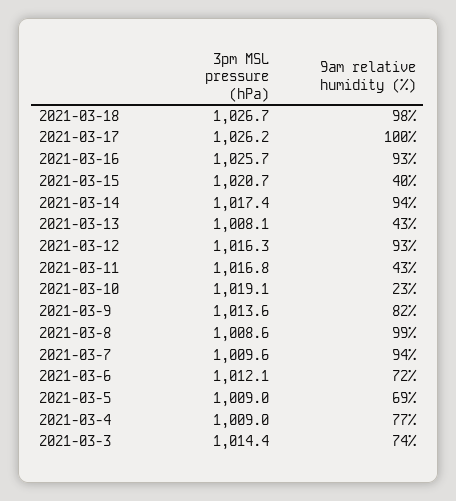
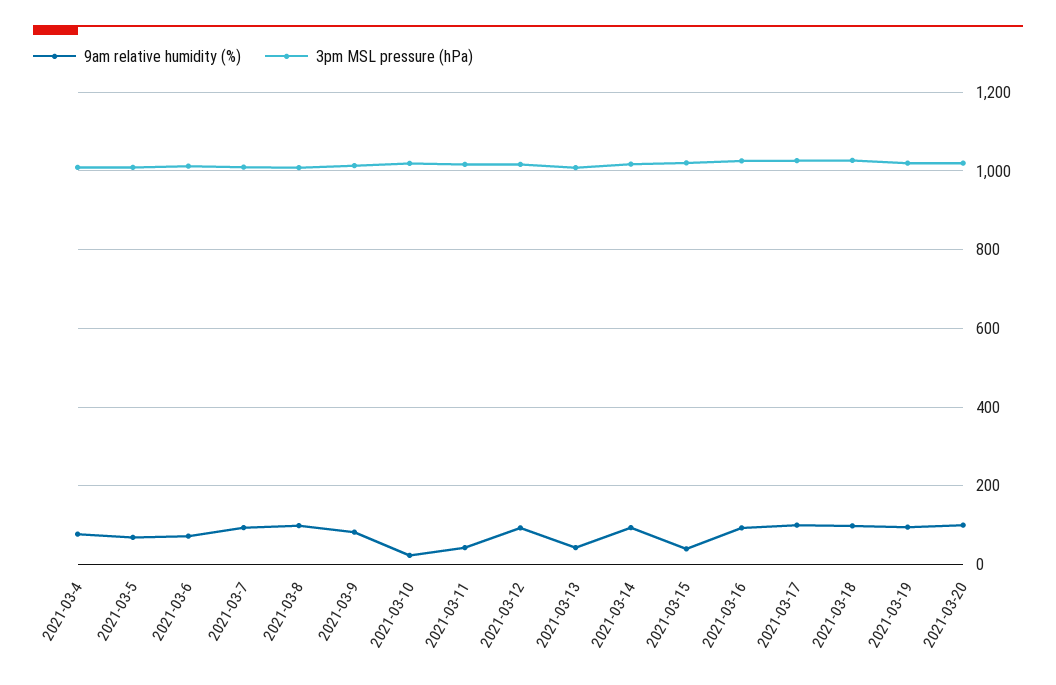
3pm MSL pressure (hPa), 2021-03-3: 1014.4 -> none
9am relative humidity (%), 2021-03-3: 74 -> none
9am relative humidity (%), 2021-03-19: none -> 100
3pm MSL pressure (hPa), 2021-03-19: none -> 1020
9am relative humidity (%), 2021-03-20: none -> 100
3pm MSL pressure (hPa), 2021-03-20: none -> 1020

